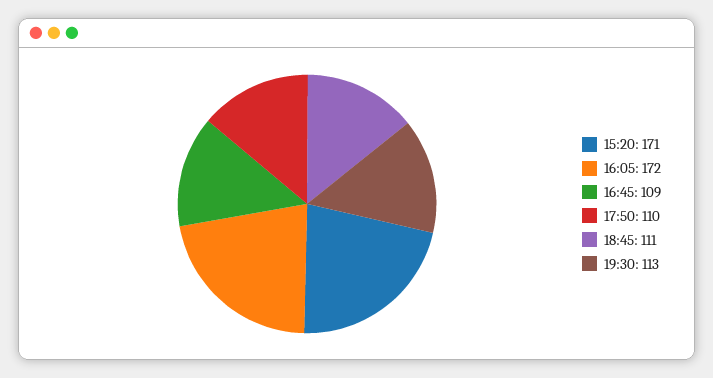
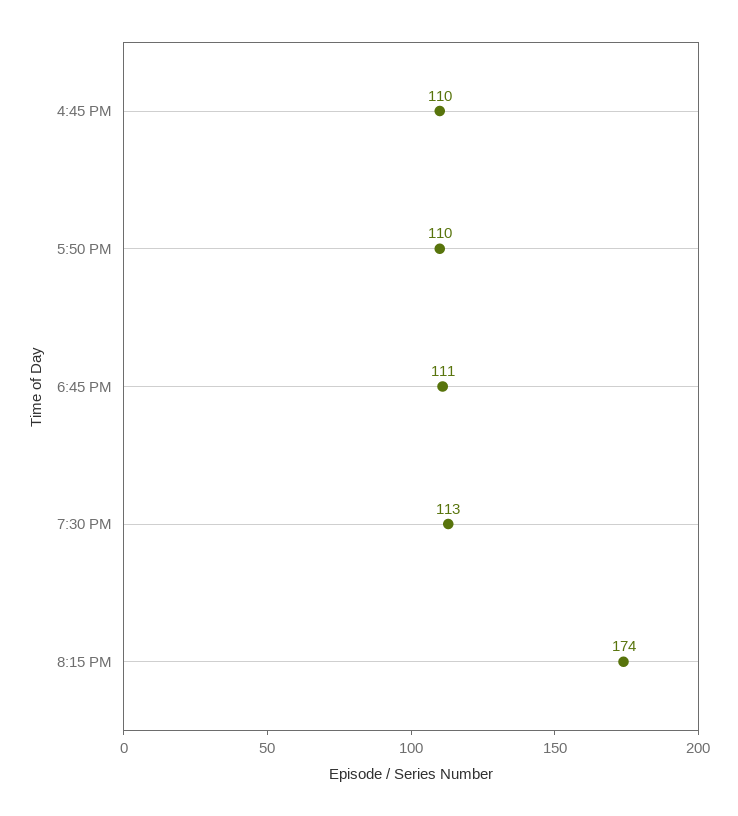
15:20: 171 -> none
16:05: 172 -> none
16:45: 109 -> 110
8:15 PM: none -> 174

